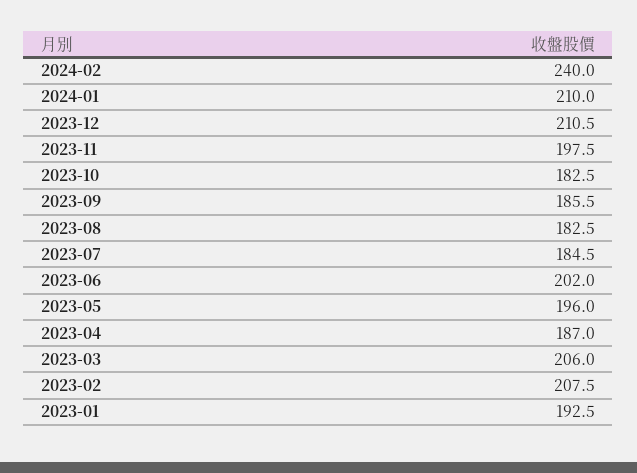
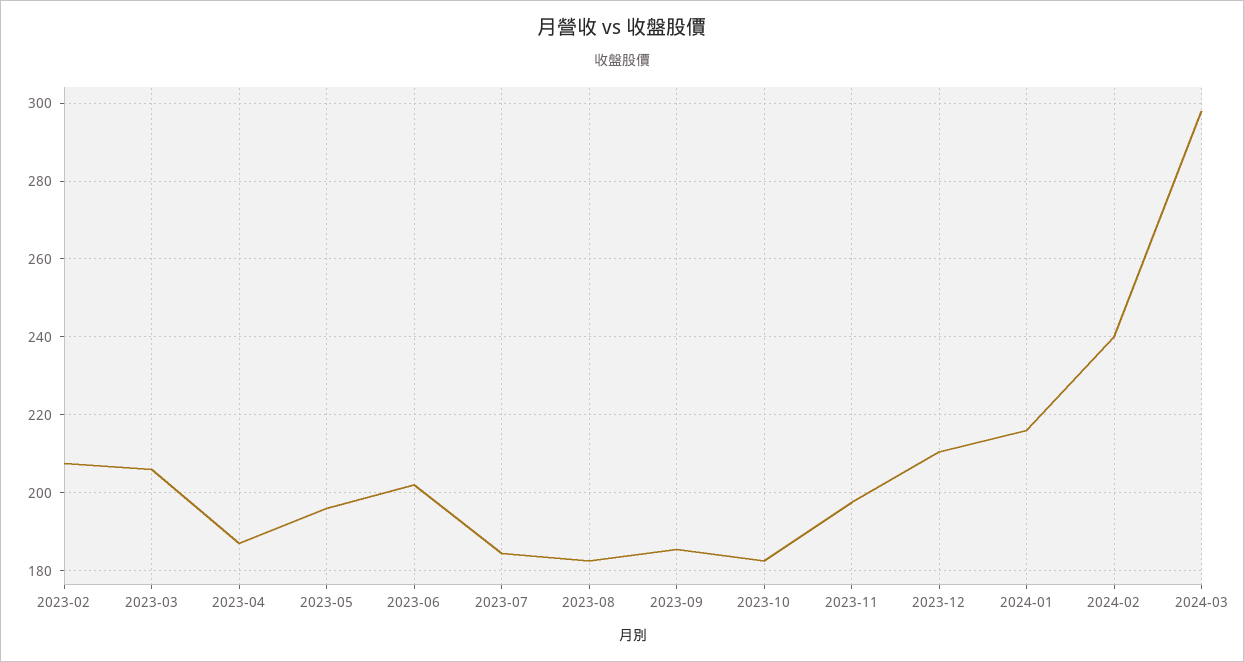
2024-01: 210 -> 216
2023-01: 192.5 -> none
2024-03: none -> 298

